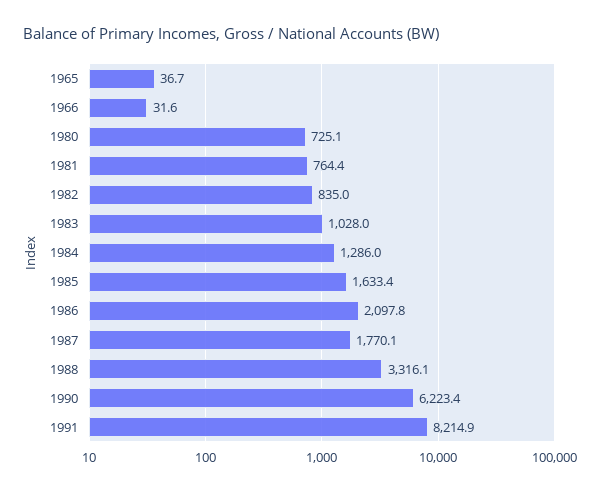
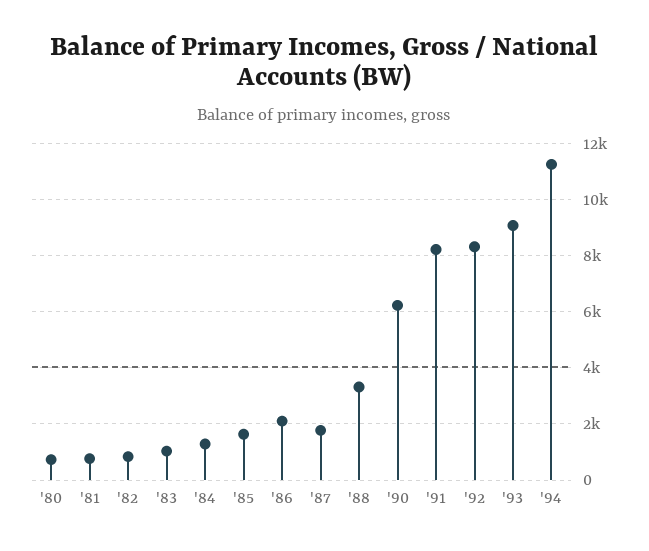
1965: 36.7 -> none
1966: 31.6 -> none
'92: none -> 8250
'93: none -> 9000
'94: none -> 11250

